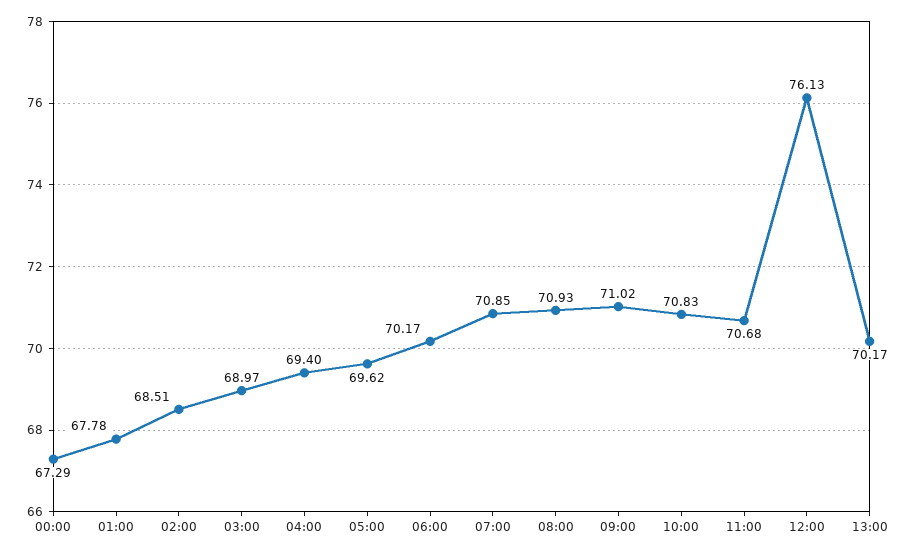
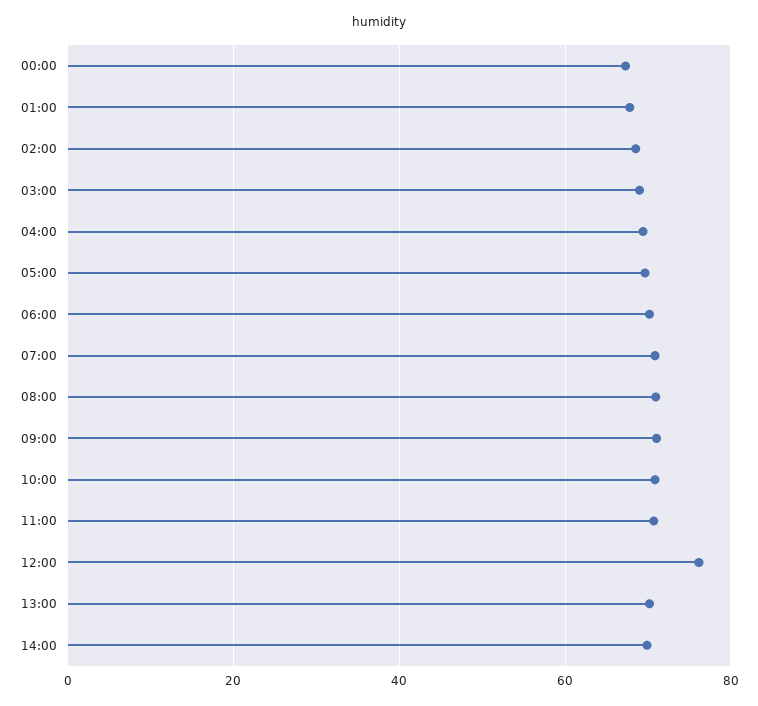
14:00: none -> 70

